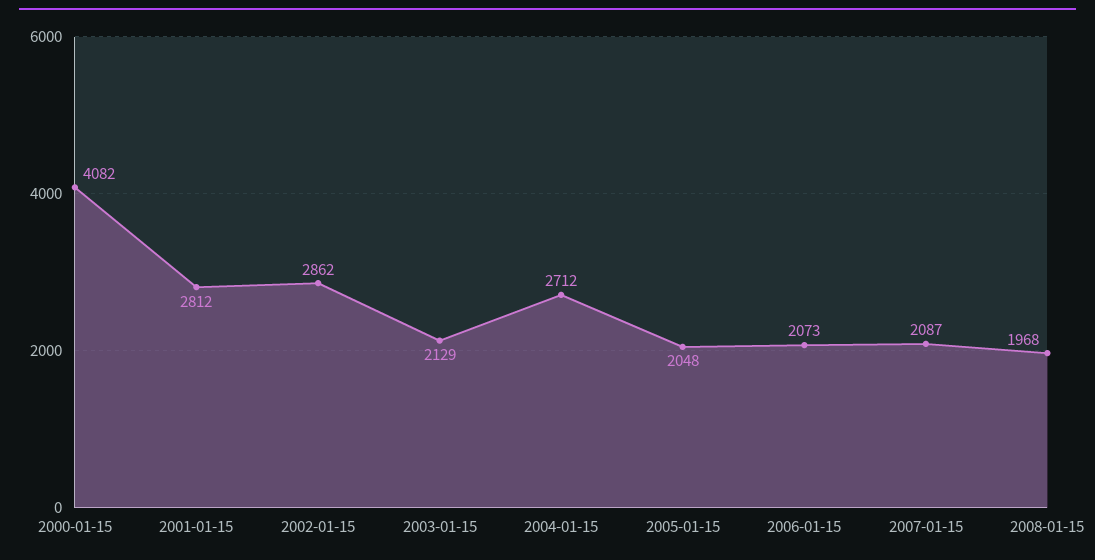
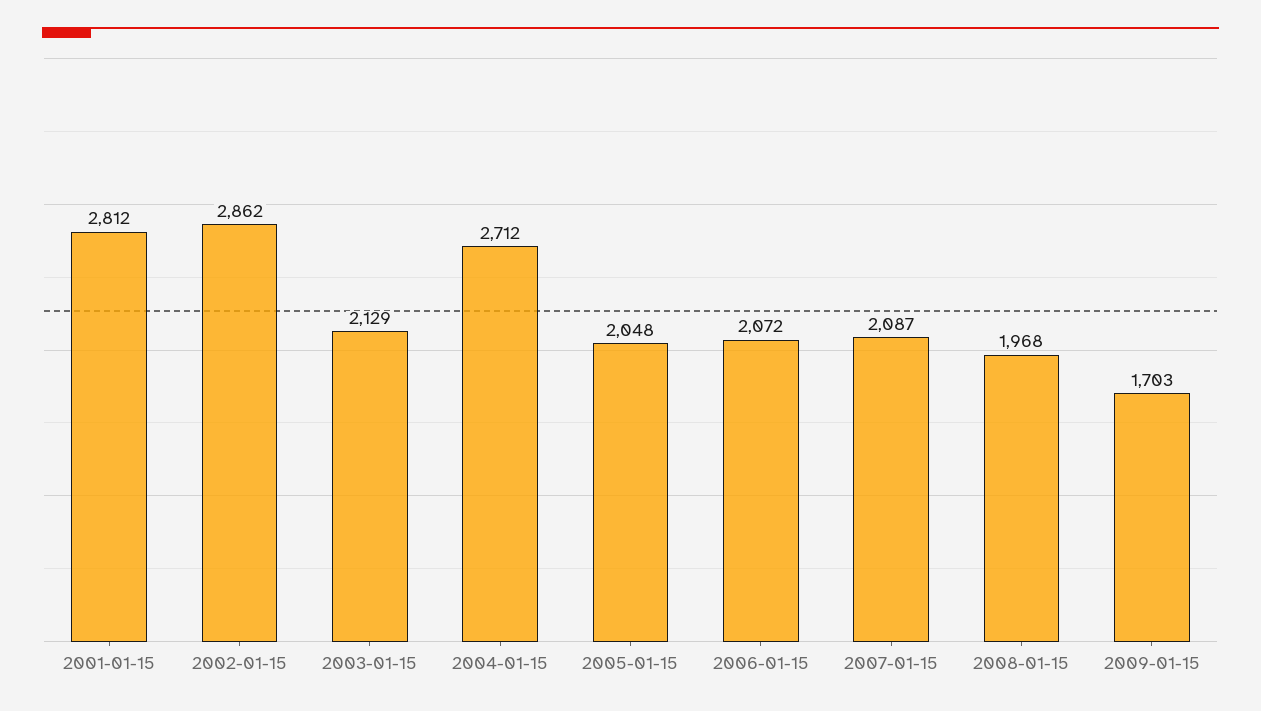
2000-01-15: 4082 -> none
2006-01-15: 2073 -> 2072
2009-01-15: none -> 1703

